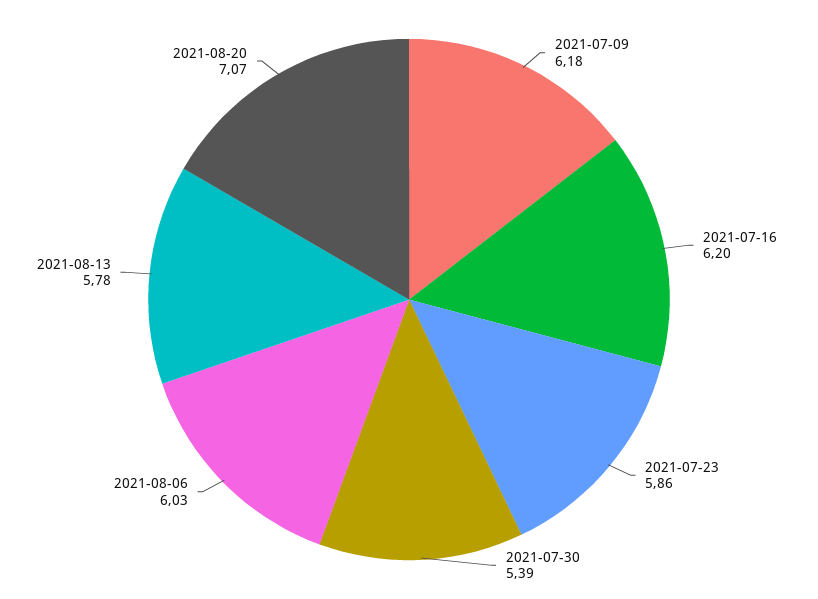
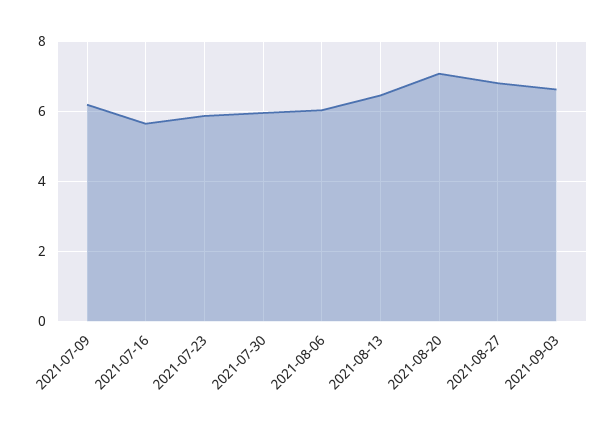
2021-07-16: 6.2 -> 5.6
2021-07-30: 5.39 -> 6
2021-08-13: 5.78 -> 6.4
2021-08-27: none -> 6.8
2021-09-03: none -> 6.6

